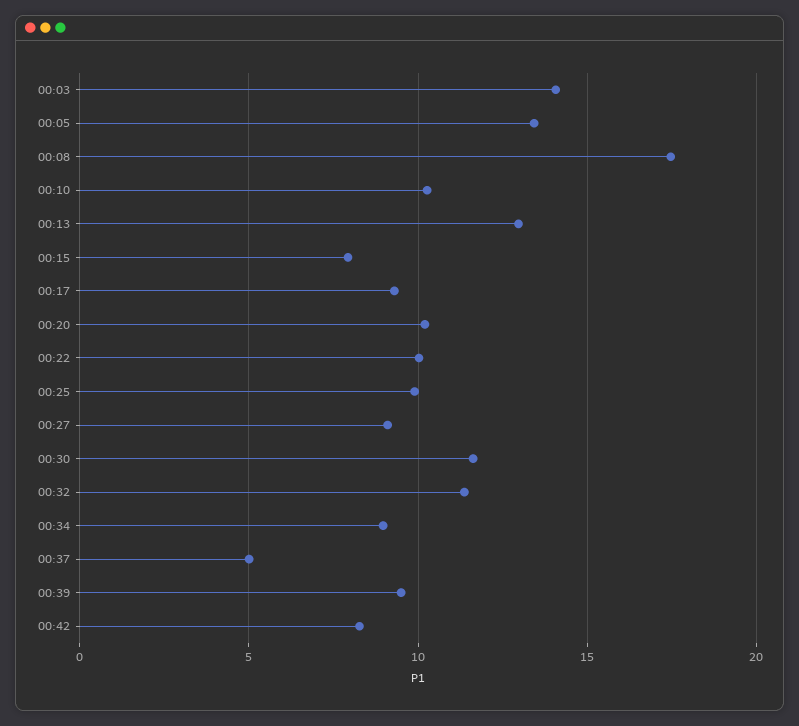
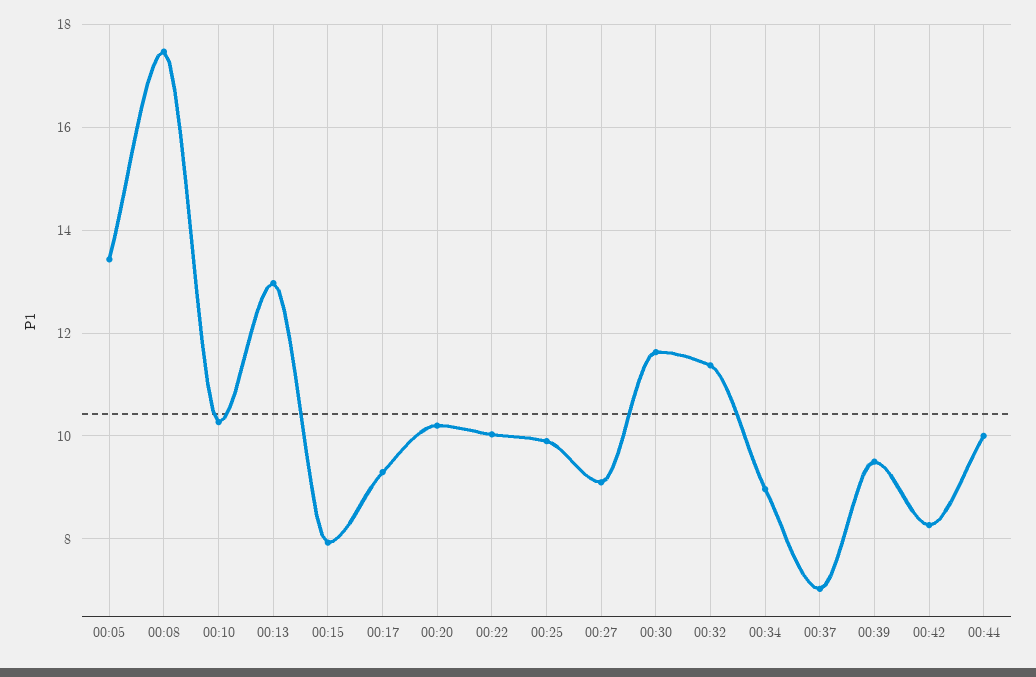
00:03: 14 -> none
00:37: 5 -> 7
00:44: none -> 10

